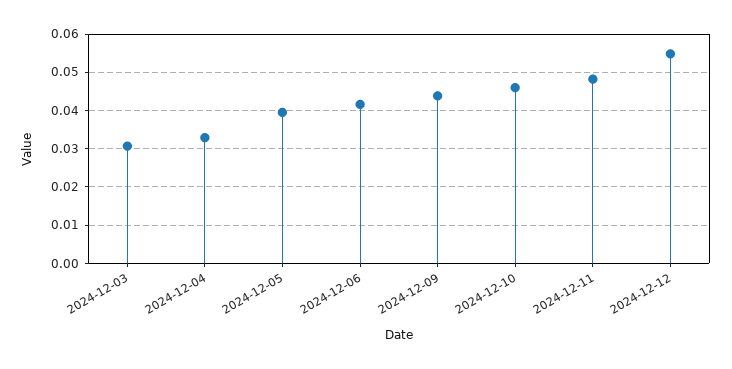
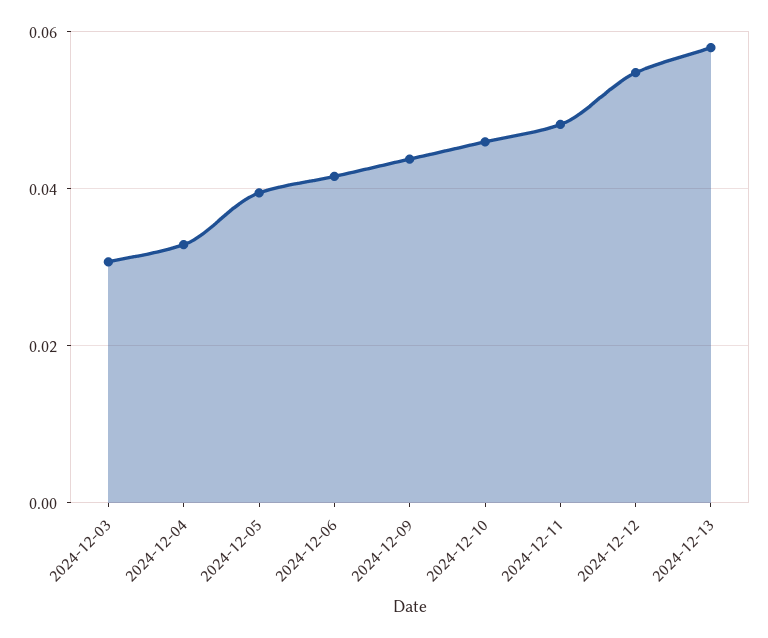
2024-12-13: none -> 0.058

